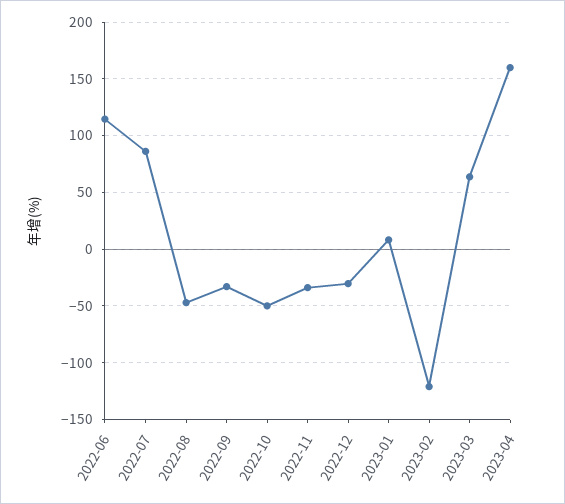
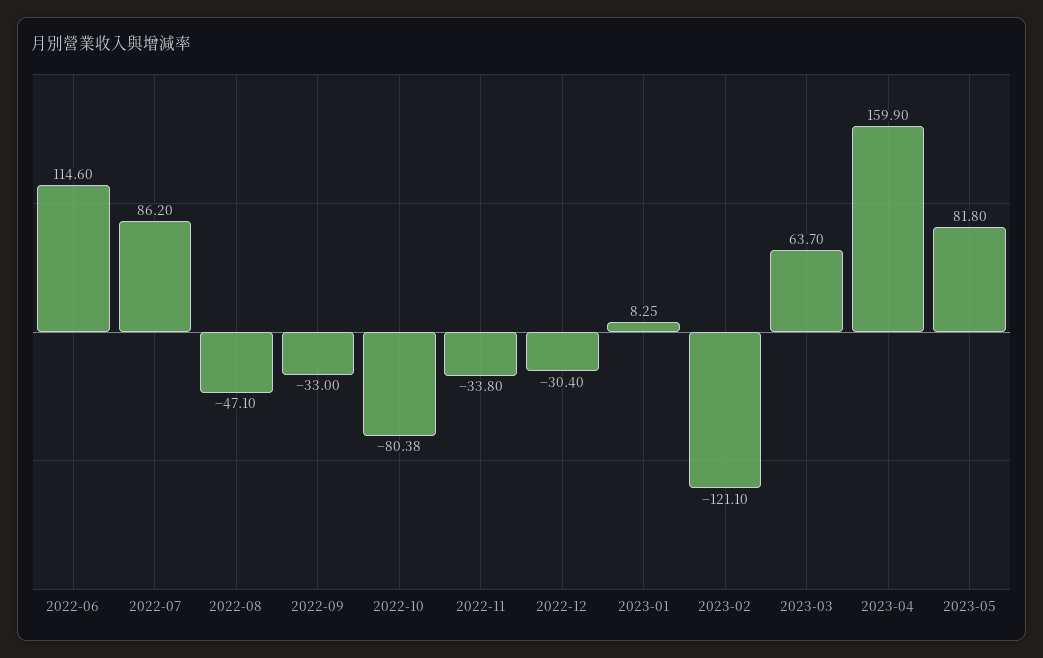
2022-10: -50 -> -80.38
2023-05: none -> 81.8

